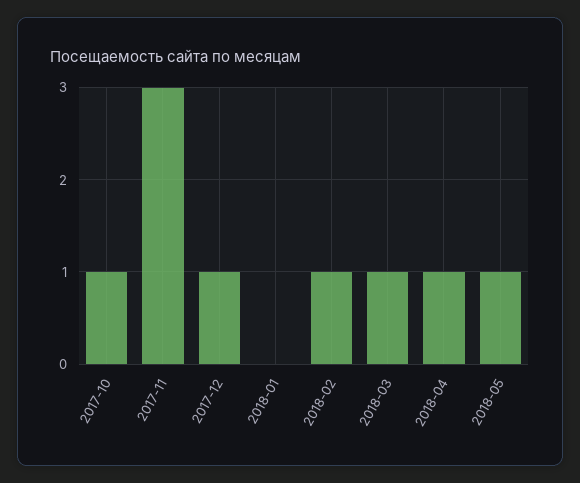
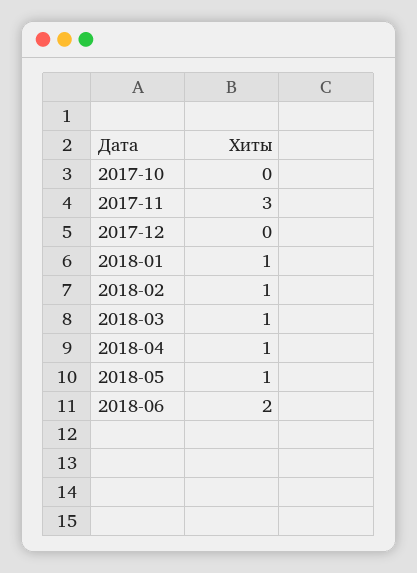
2017-10: 1 -> 0
2017-12: 1 -> 0
2018-01: 0 -> 1
2018-06: none -> 2

